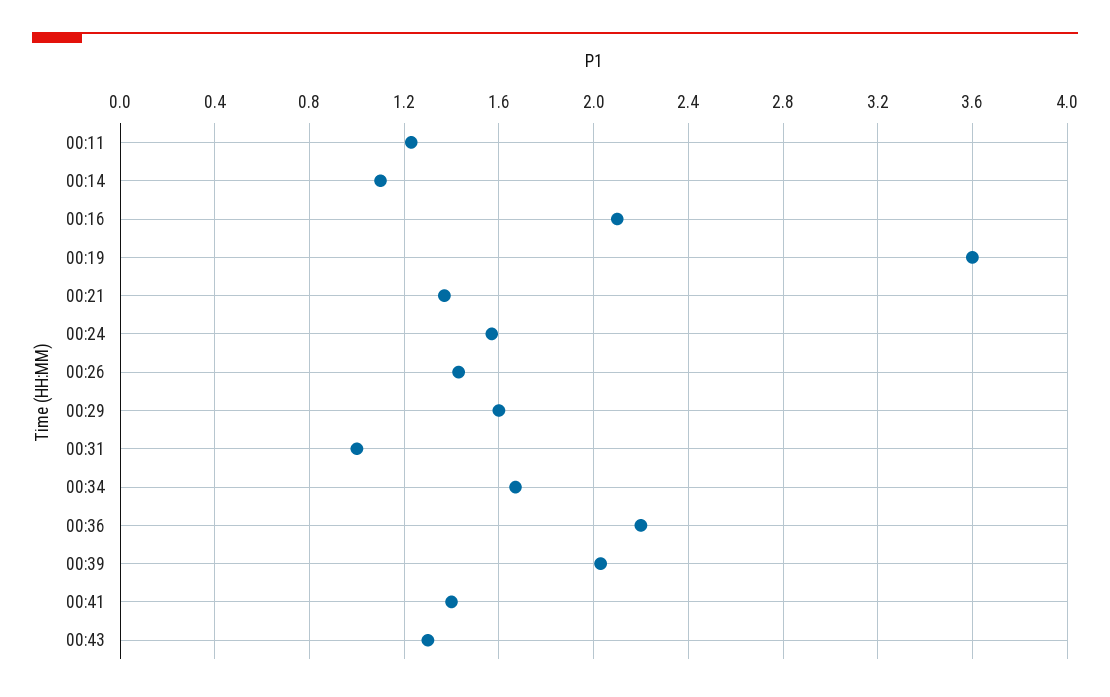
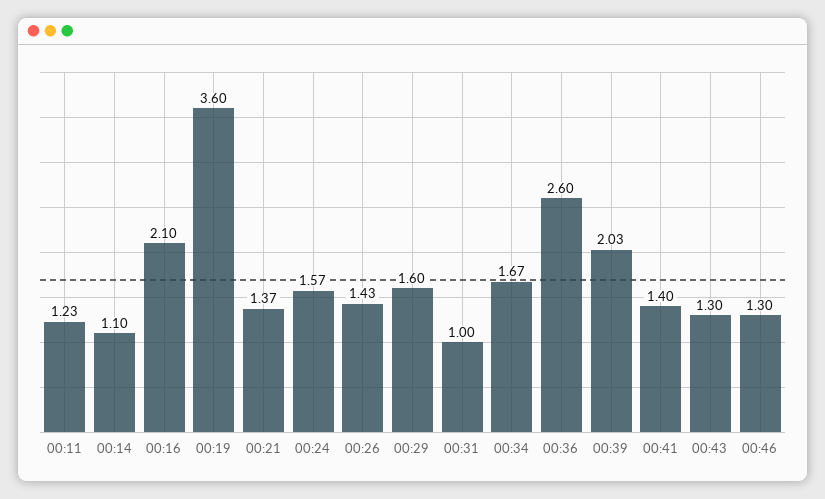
00:36: 2.2 -> 2.6
00:46: none -> 1.3

